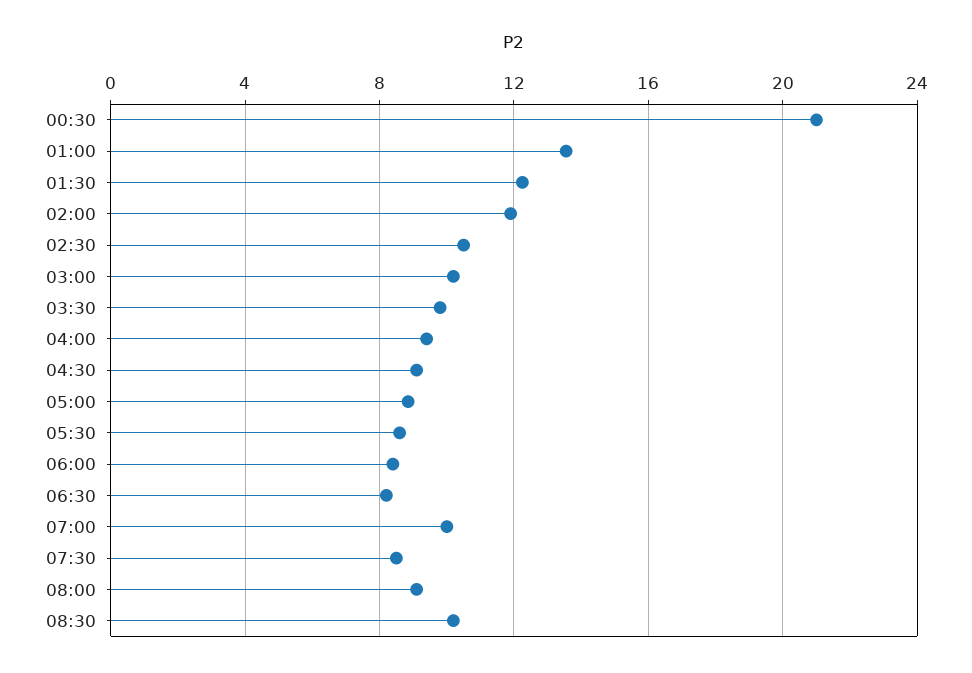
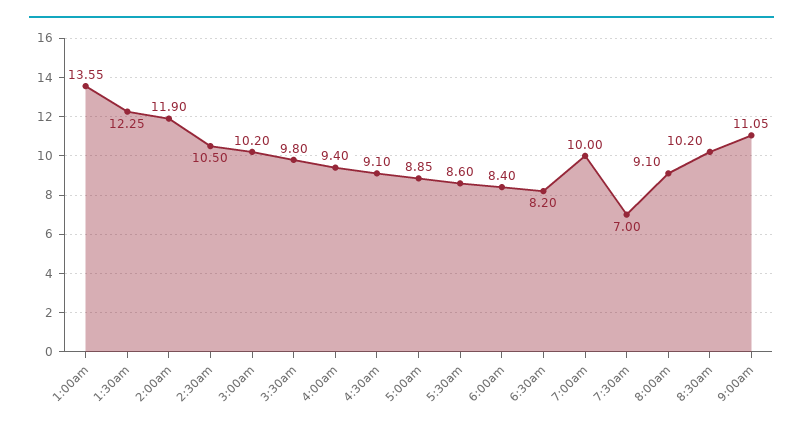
00:30: 21 -> none
07:30: 8.5 -> 7
9:00am: none -> 11.05

